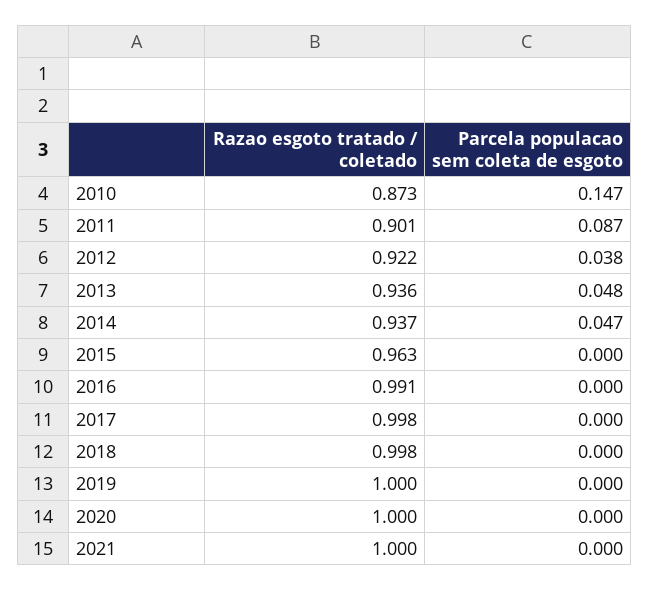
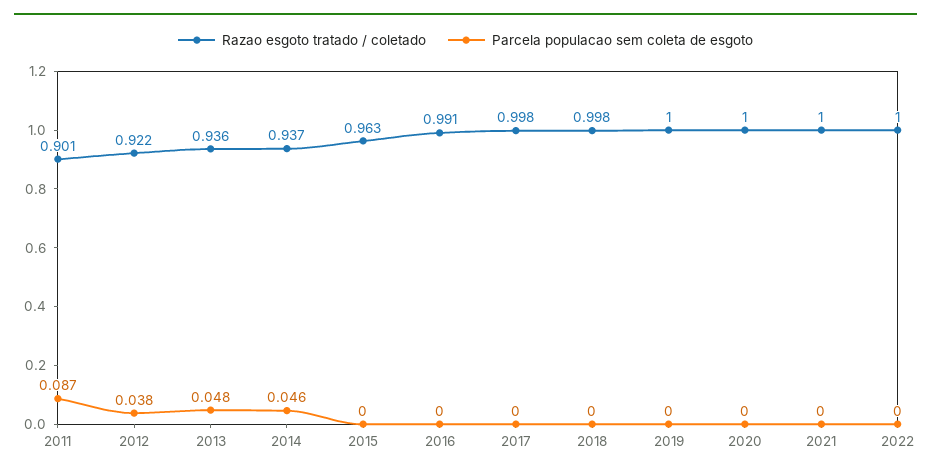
Razao esgoto tratado / coletado, 2010: 0.873 -> none
Parcela populacao sem coleta de esgoto, 2010: 0.147 -> none
Parcela populacao sem coleta de esgoto, 2014: 0.047 -> 0.046
Razao esgoto tratado / coletado, 2022: none -> 1
Parcela populacao sem coleta de esgoto, 2022: none -> 0

